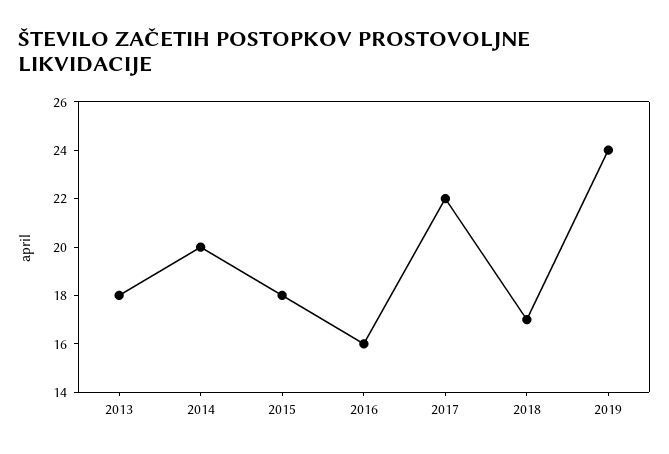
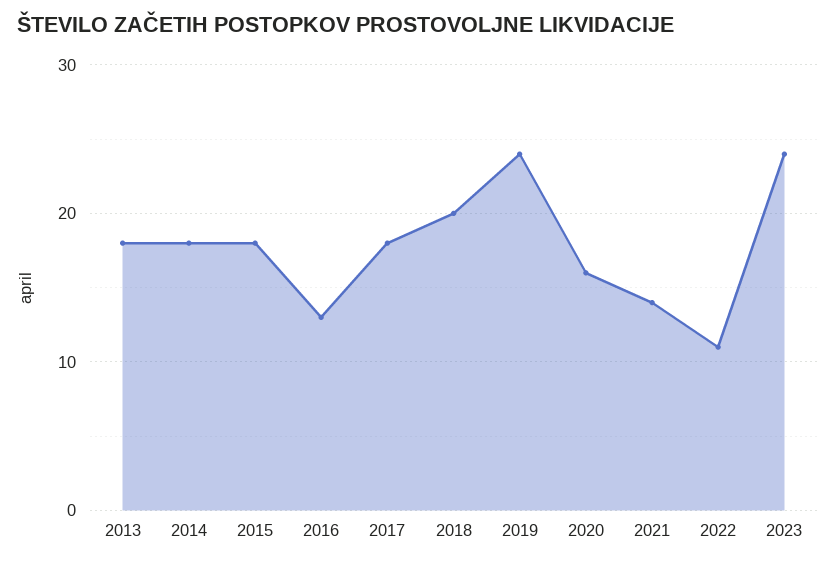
2014: 20 -> 18
2016: 16 -> 13
2017: 22 -> 18
2018: 17 -> 20
2020: none -> 16
2021: none -> 14
2022: none -> 11
2023: none -> 24

